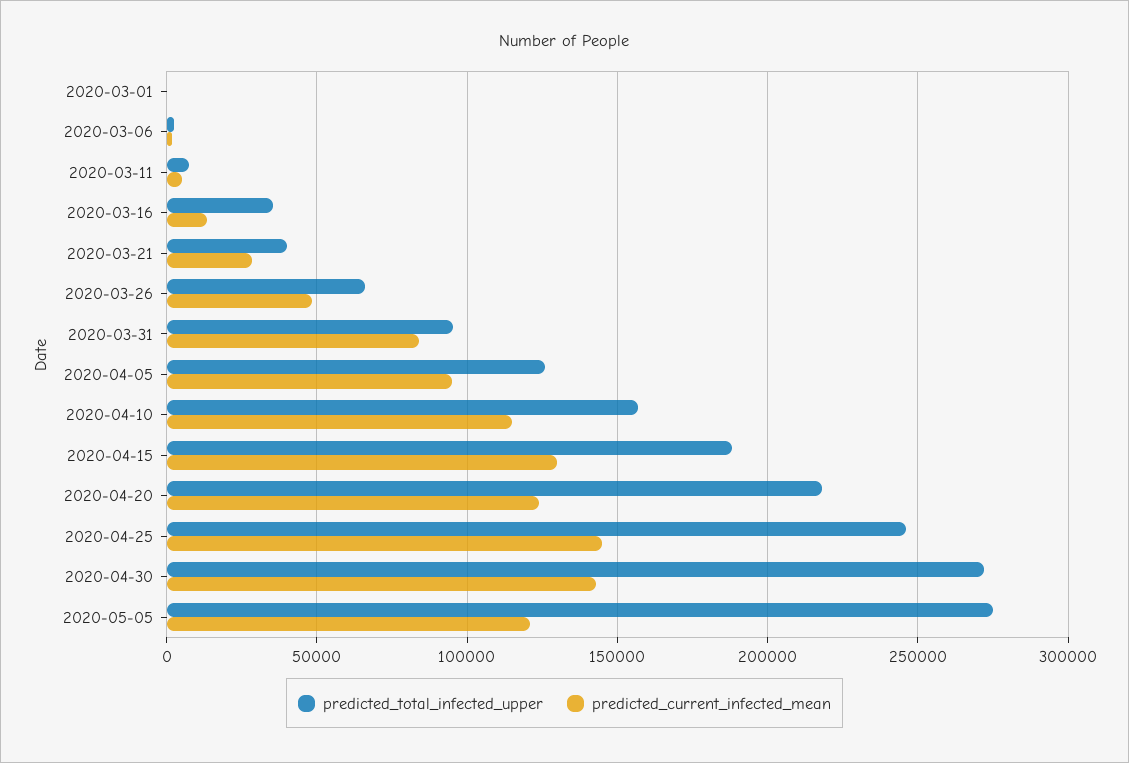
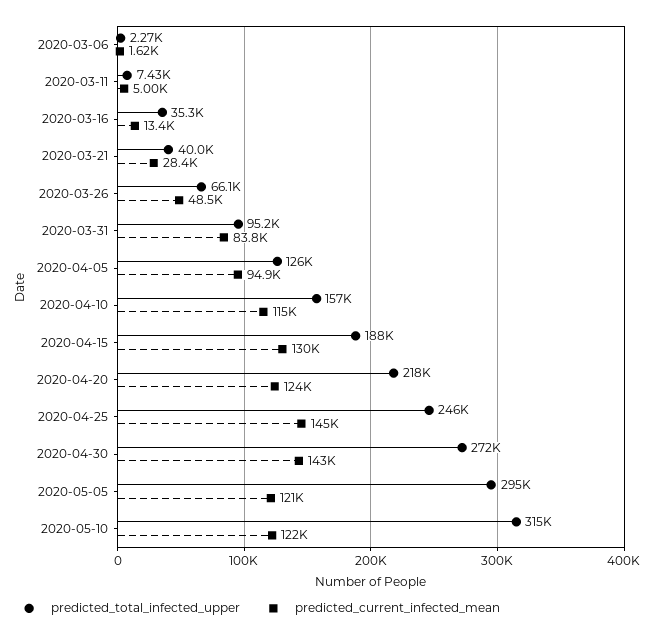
predicted_total_infected_upper, 2020-03-01: 0 -> none
predicted_current_infected_mean, 2020-03-01: 0 -> none
predicted_total_infected_upper, 2020-05-05: 275000 -> 295000
predicted_total_infected_upper, 2020-05-10: none -> 315000
predicted_current_infected_mean, 2020-05-10: none -> 122000

